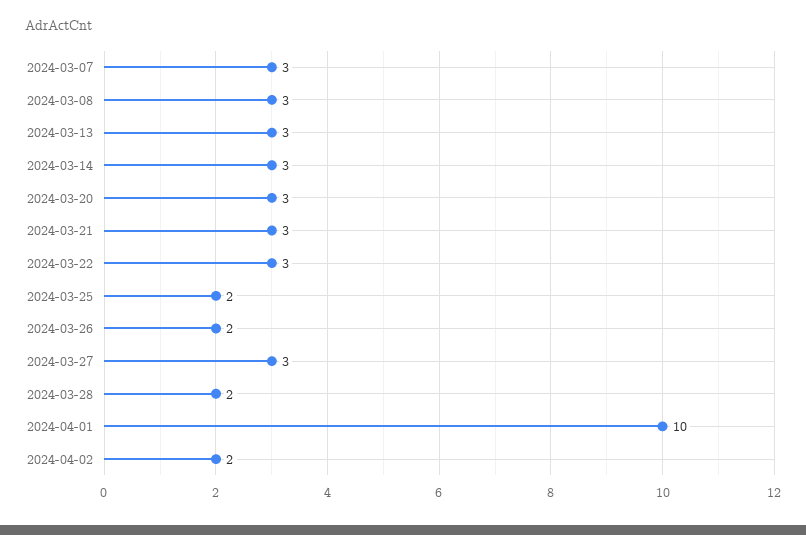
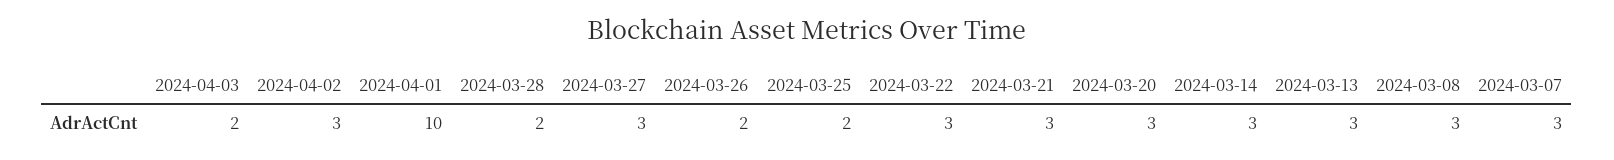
2024-04-02: 2 -> 3
2024-04-03: none -> 2

